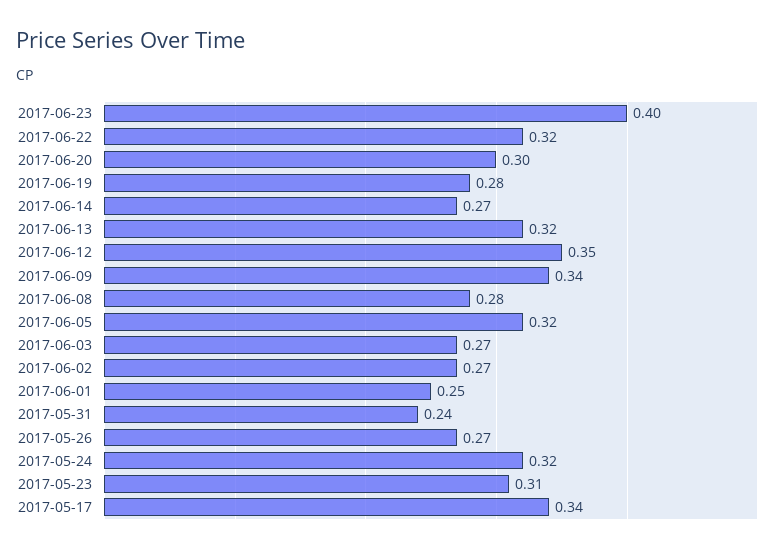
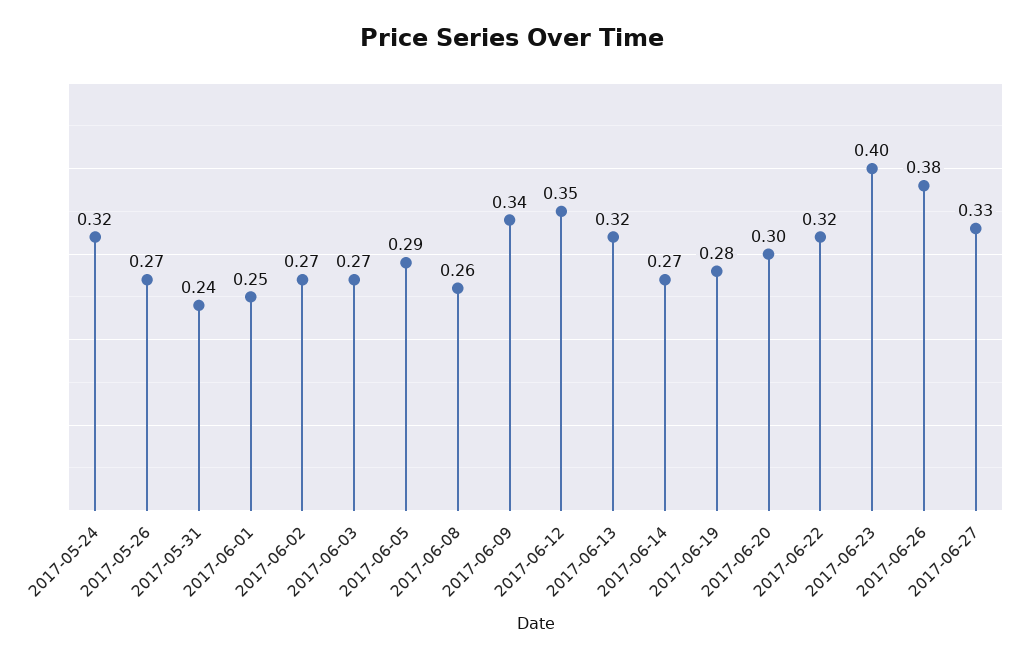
2017-06-08: 0.28 -> 0.26
2017-06-05: 0.32 -> 0.29
2017-05-23: 0.31 -> none
2017-05-17: 0.34 -> none
2017-06-26: none -> 0.38
2017-06-27: none -> 0.33

